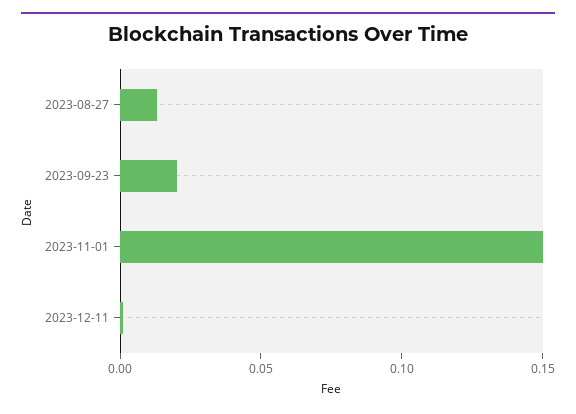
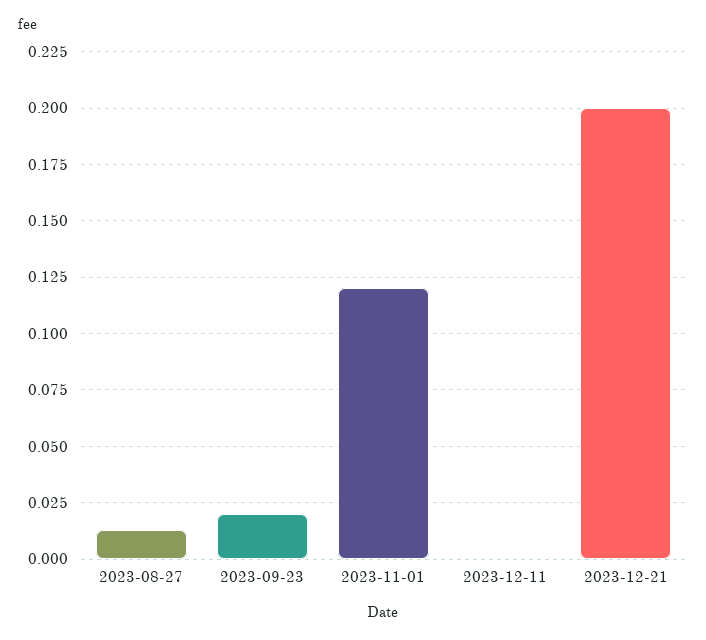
2023-11-01: 0.15 -> 0.12
2023-12-21: none -> 0.2

